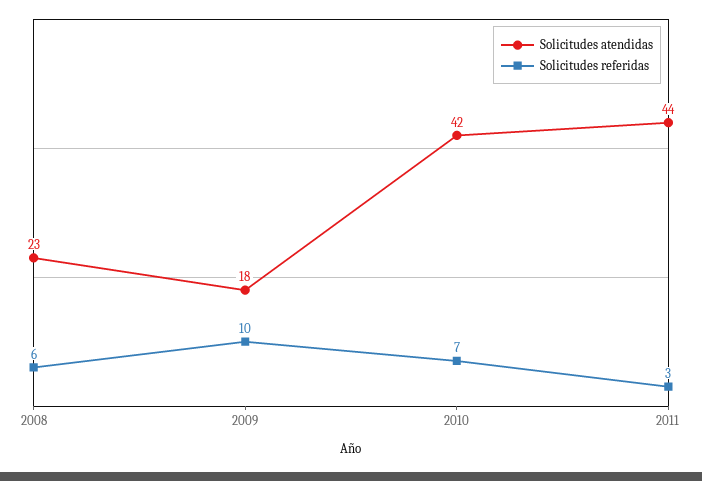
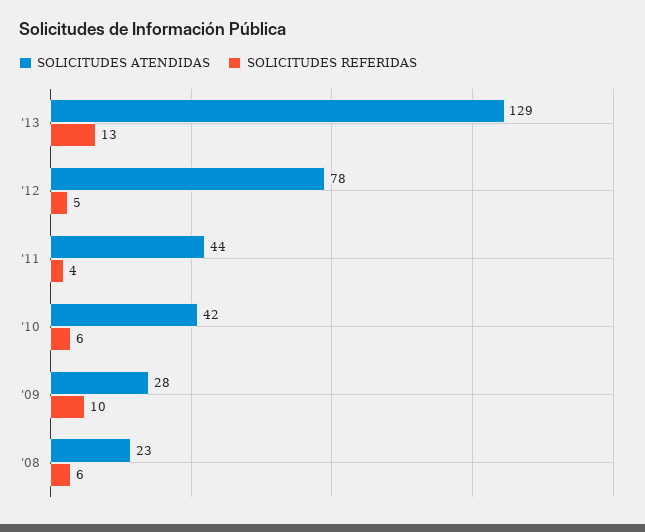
Solicitudes atendidas, 2009: 18 -> 28
Solicitudes referidas, 2010: 7 -> 6
Solicitudes referidas, 2011: 3 -> 4
Solicitudes atendidas, '13: none -> 129
Solicitudes referidas, '13: none -> 13
Solicitudes atendidas, '12: none -> 78
Solicitudes referidas, '12: none -> 5

